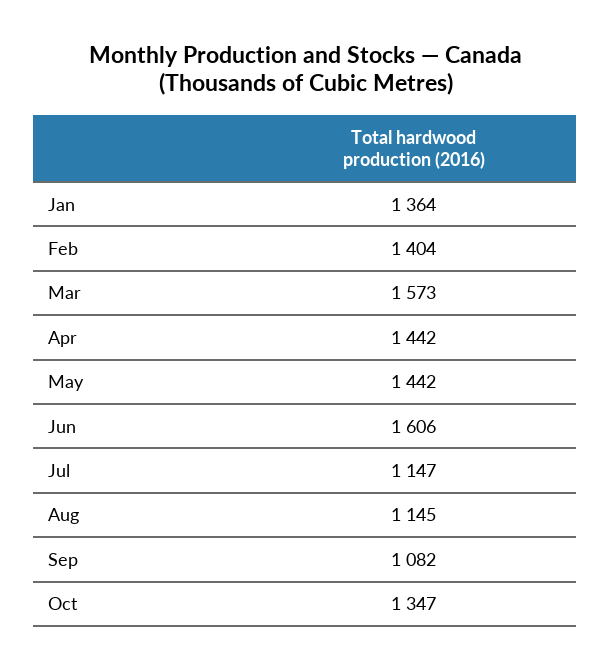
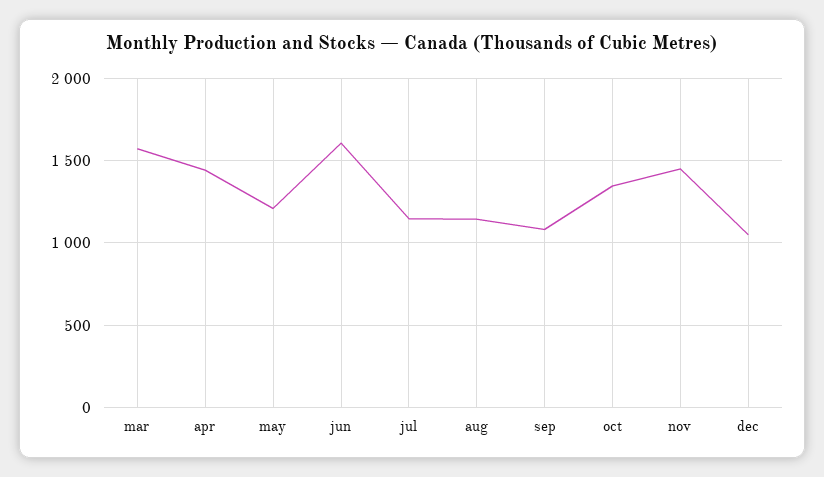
Jan: 1364 -> none
Feb: 1404 -> none
May: 1442 -> 1200
nov: none -> 1450
dec: none -> 1050

